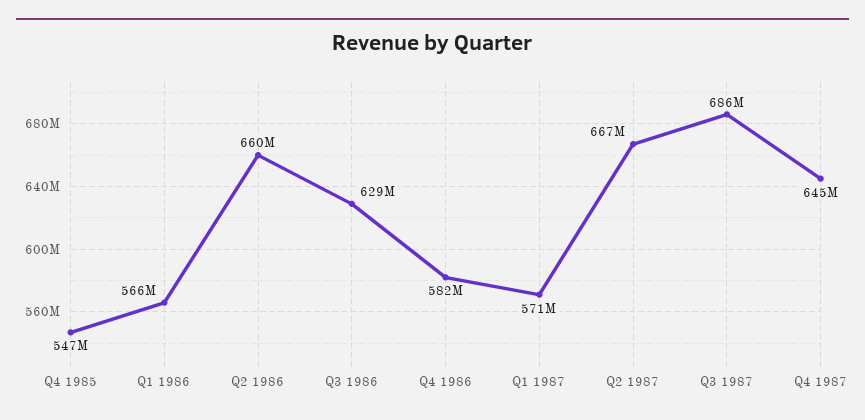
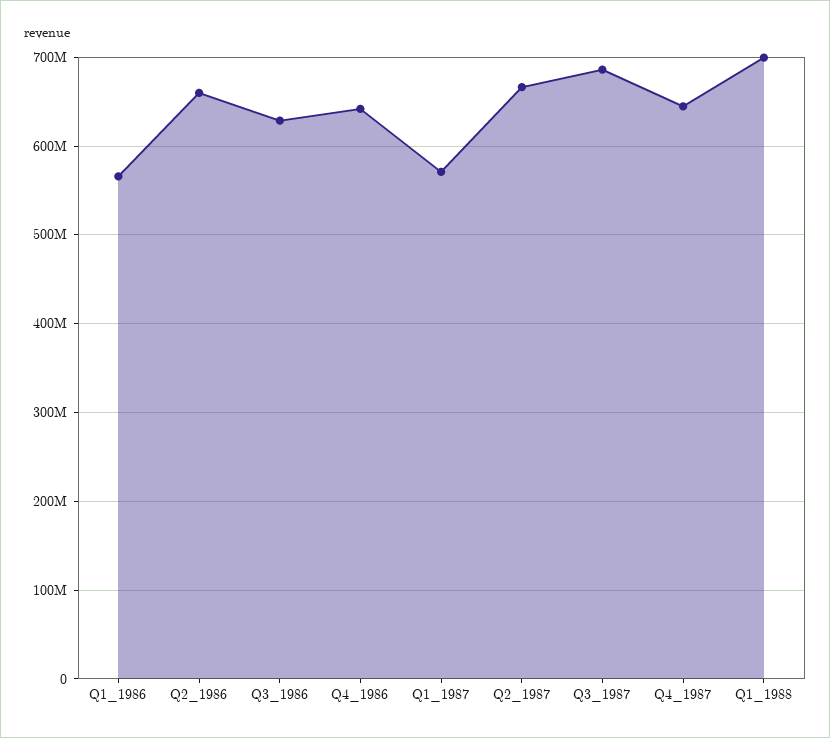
Q4 1985: 547000000 -> none
Q4 1986: 582000000 -> 640000000
Q1_1988: none -> 700000000

